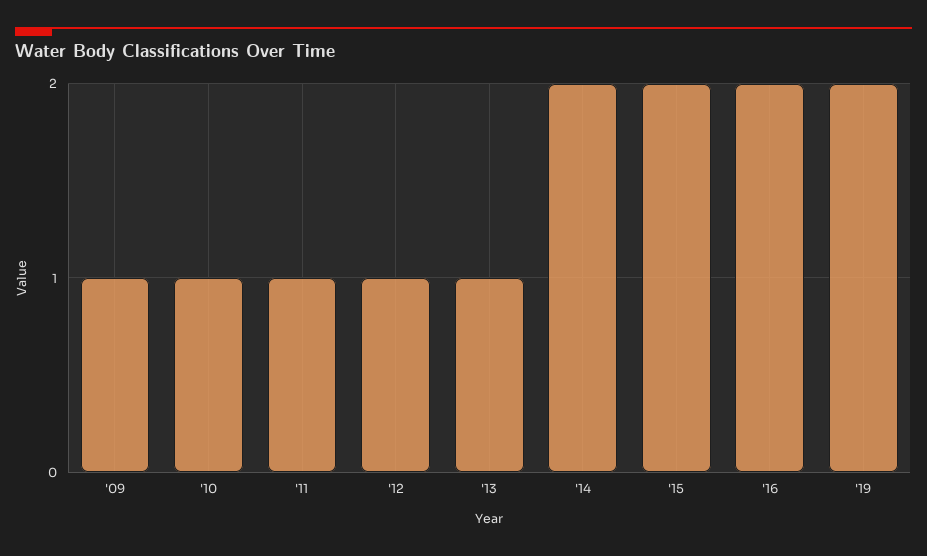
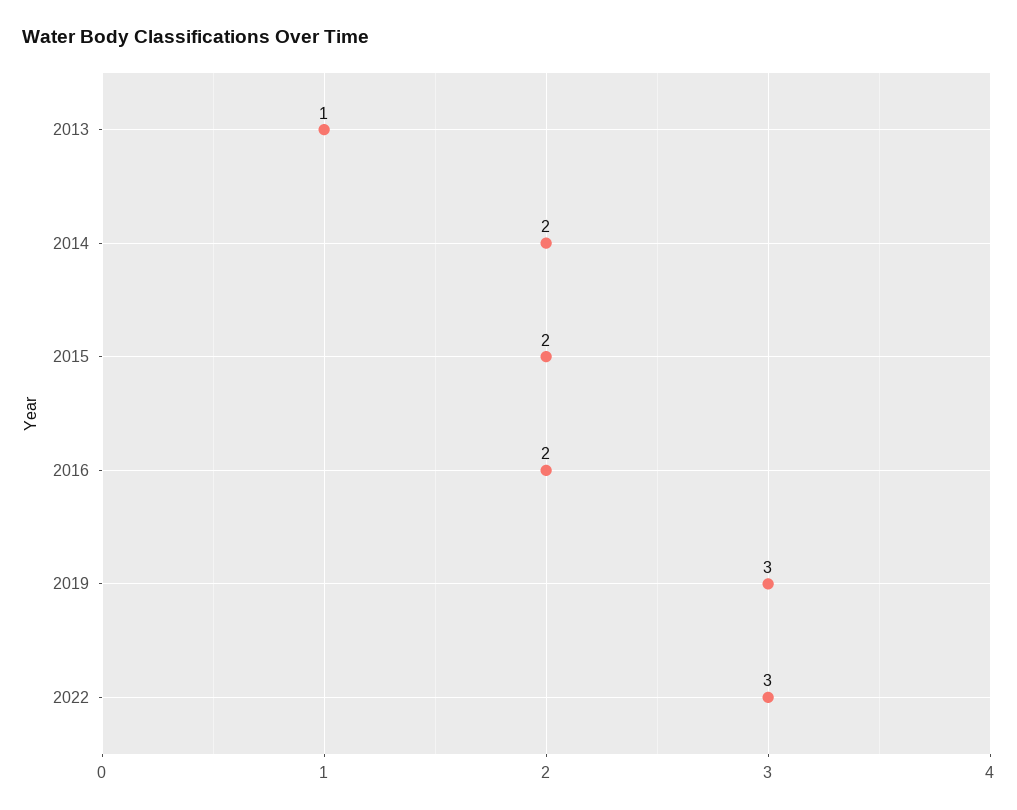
'09: 1 -> none
'10: 1 -> none
'11: 1 -> none
'12: 1 -> none
'19: 2 -> 3
2022: none -> 3

